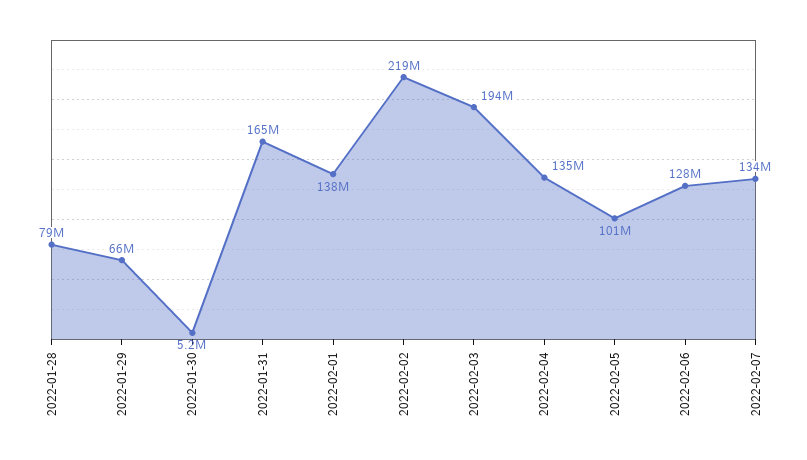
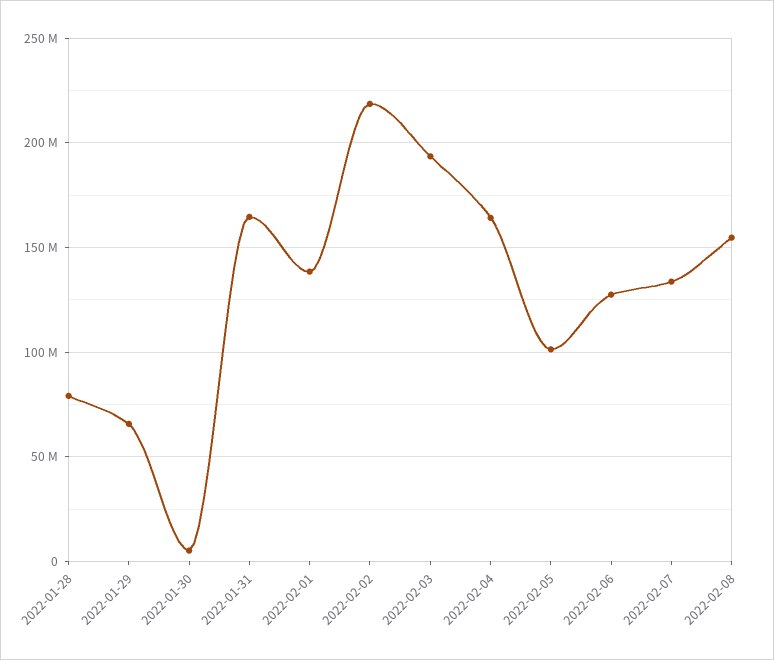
2022-02-04: 135000000 -> 165000000
2022-02-08: none -> 155000000

